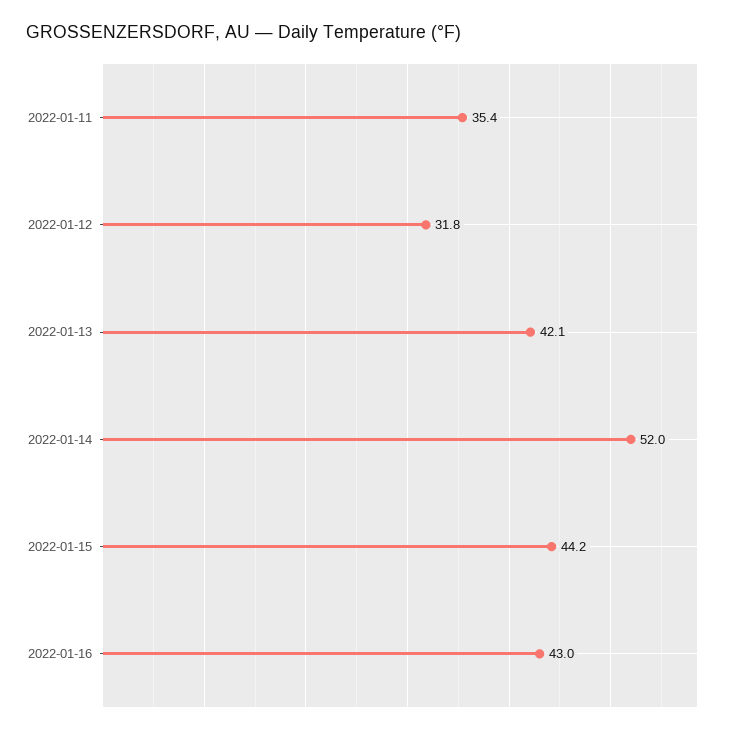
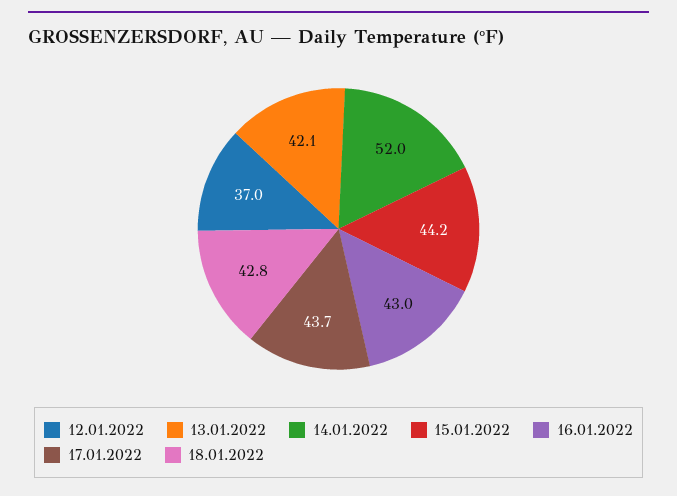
2022-01-11: 35.4 -> none
2022-01-12: 31.8 -> 37
17.01.2022: none -> 43.7
18.01.2022: none -> 42.8

